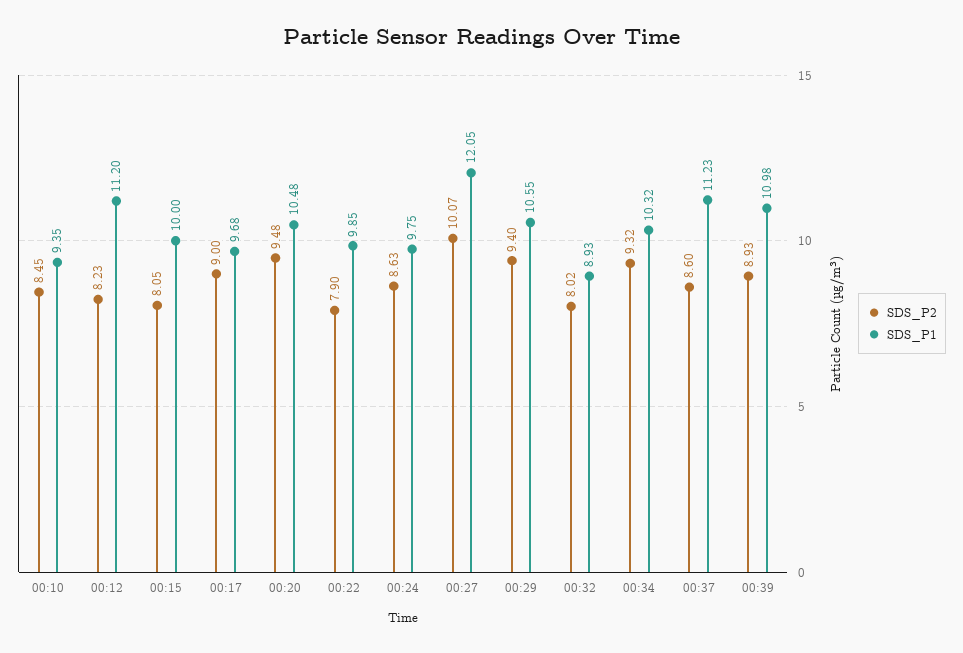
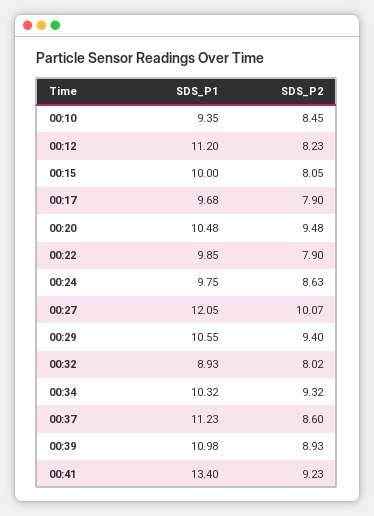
SDS_P2, 00:17: 9 -> 7.9
SDS_P1, 00:41: none -> 13.4
SDS_P2, 00:41: none -> 9.23

